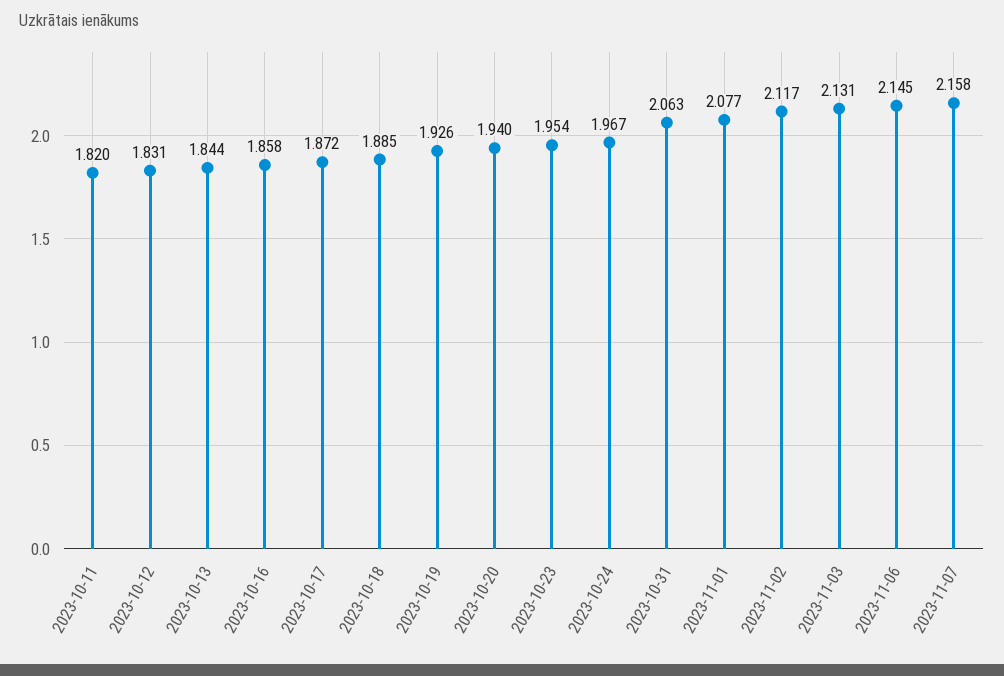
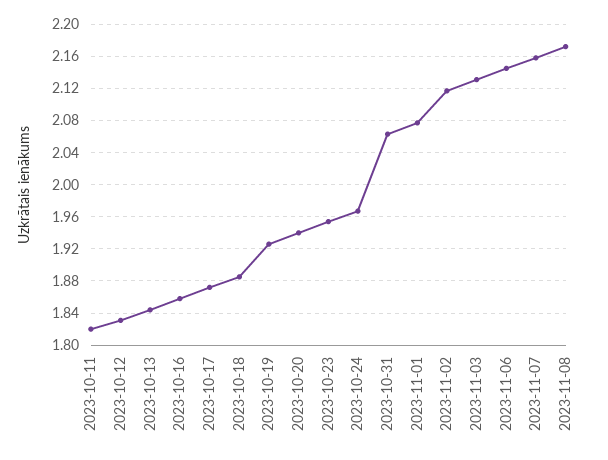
2023-11-08: none -> 2.17

